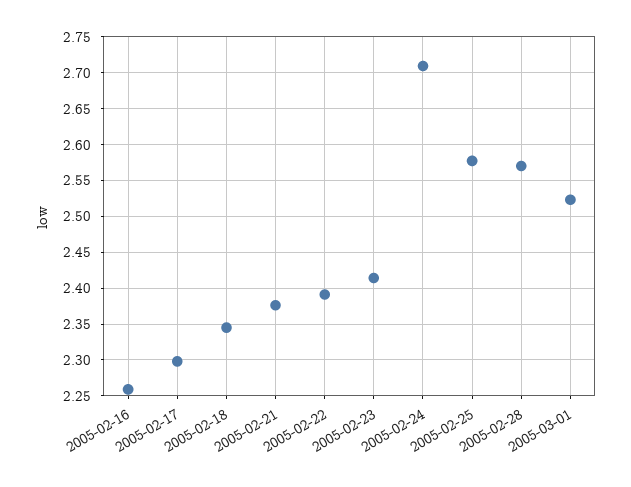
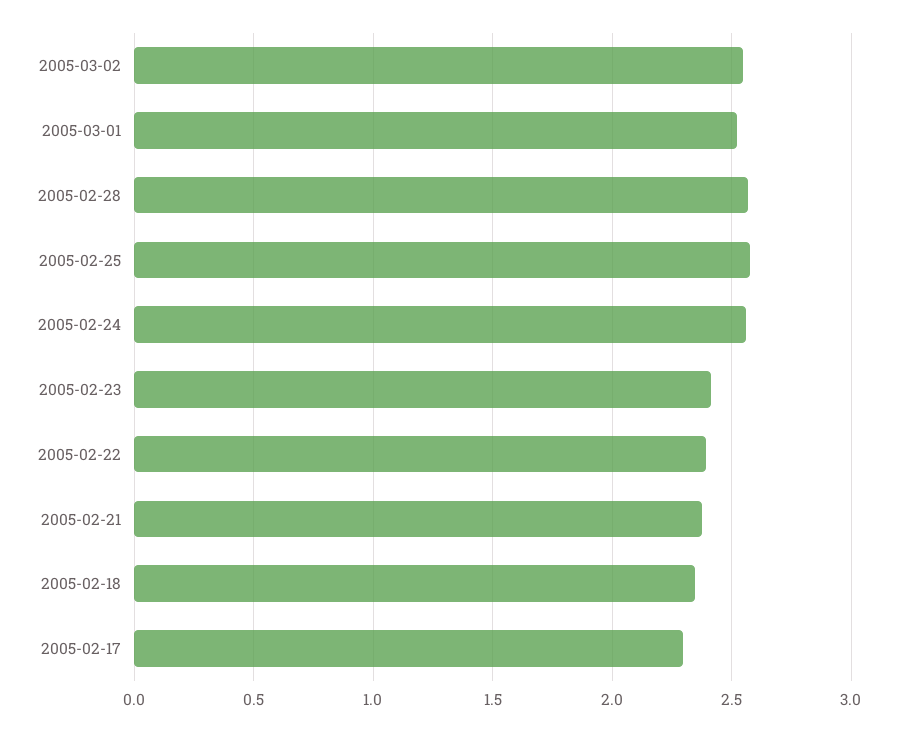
2005-02-16: 2.26 -> none
2005-02-24: 2.71 -> 2.55
2005-03-02: none -> 2.55

